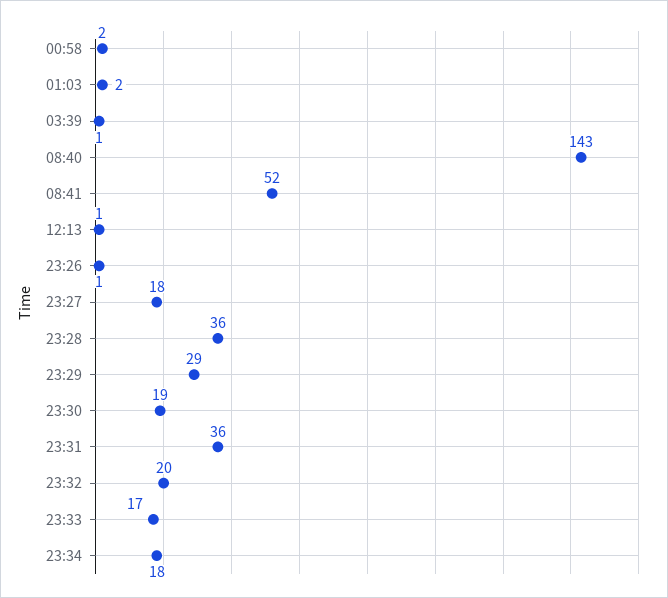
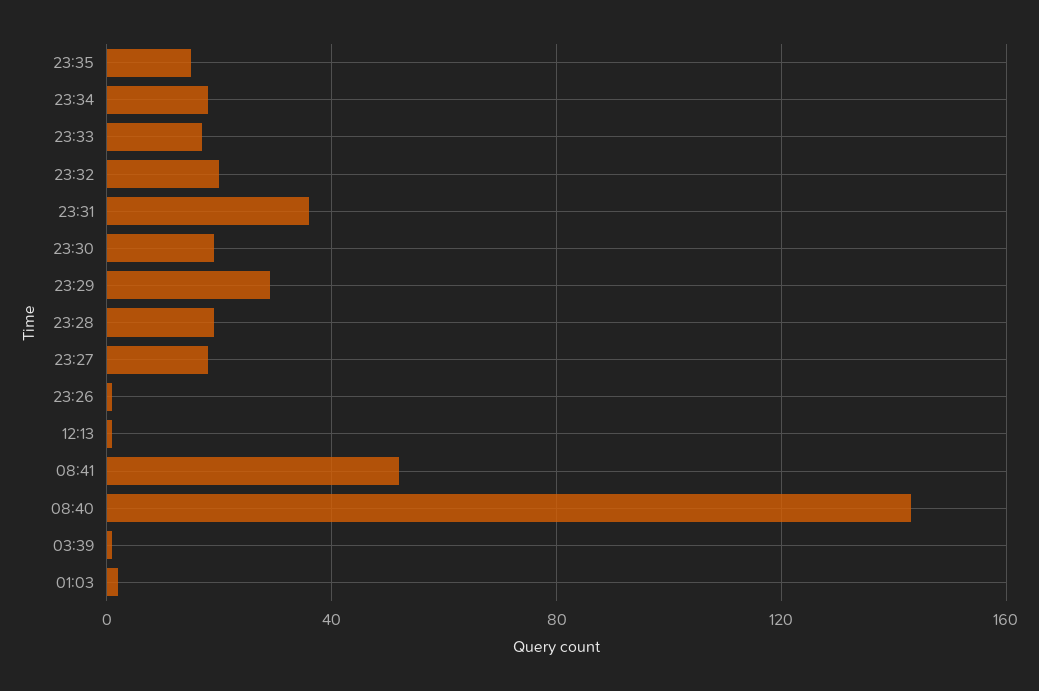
00:58: 2 -> none
23:28: 36 -> 20
23:35: none -> 15

